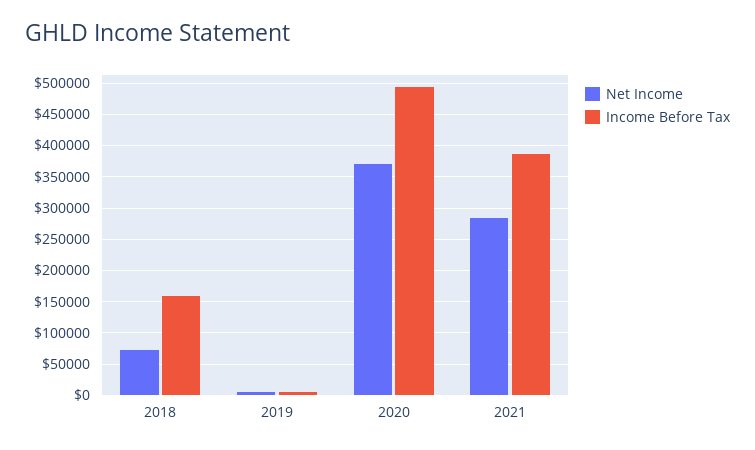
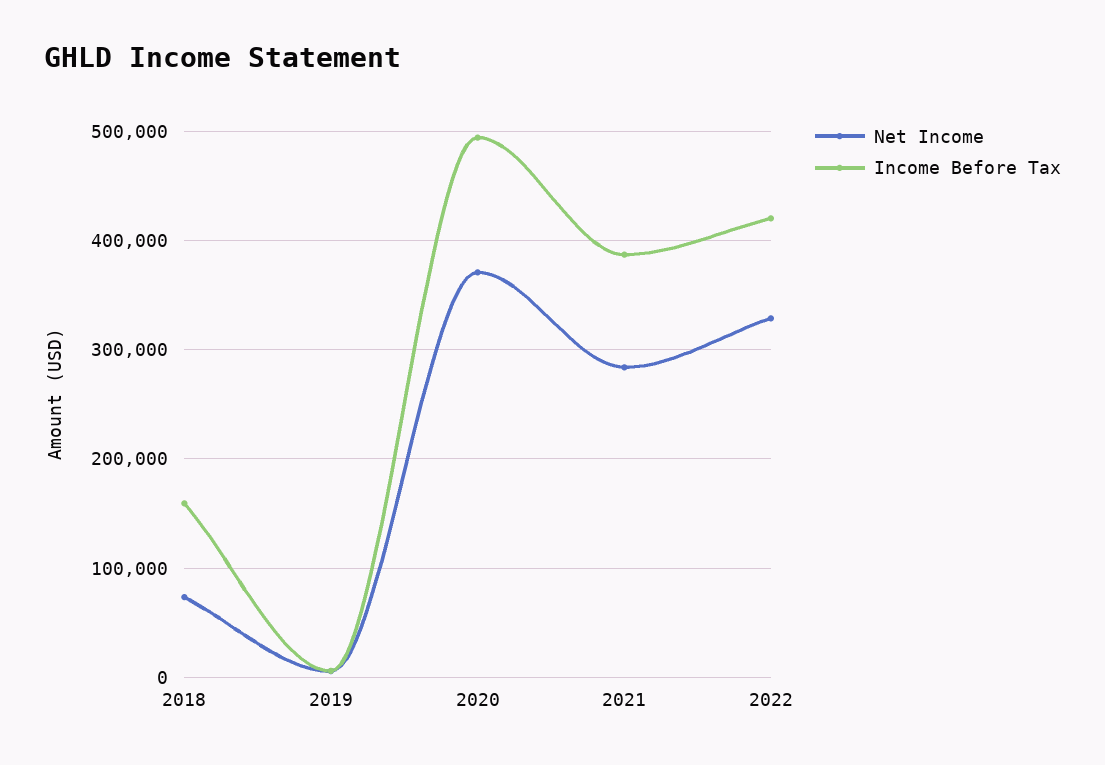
Net Income, 2022: none -> 330000
Income Before Tax, 2022: none -> 420000

